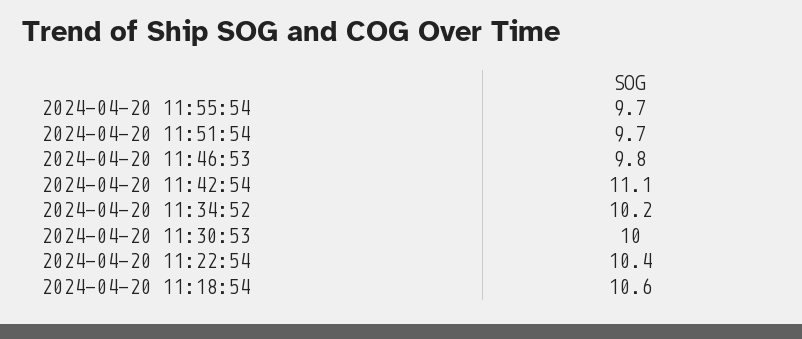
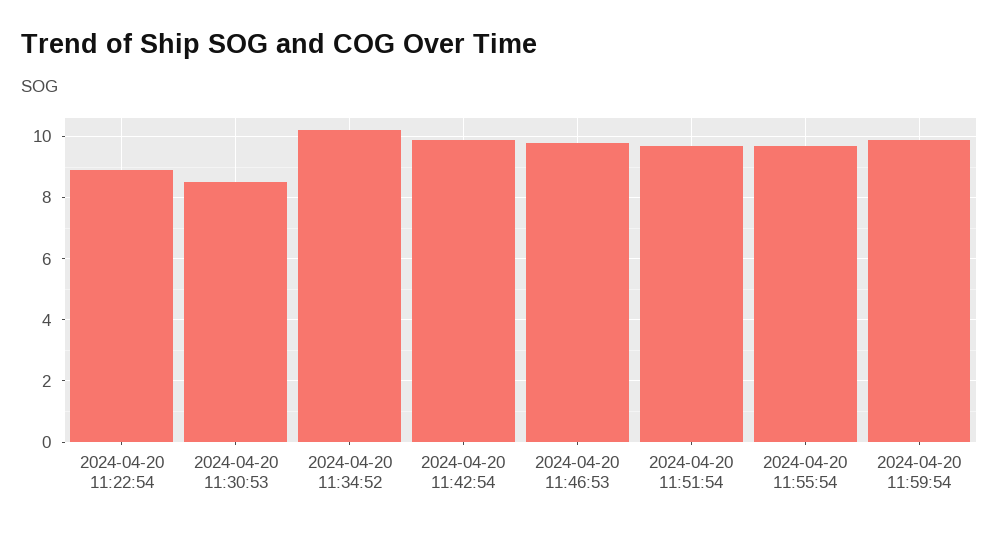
2024-04-20 11:42:54: 11.1 -> 10
2024-04-20 11:30:53: 10 -> 8.5
2024-04-20 11:22:54: 10.4 -> 9
2024-04-20 11:18:54: 10.6 -> none
2024-04-20 11:59:54: none -> 10

